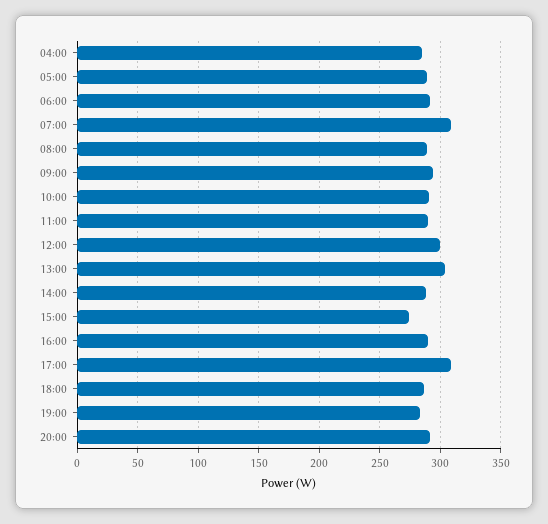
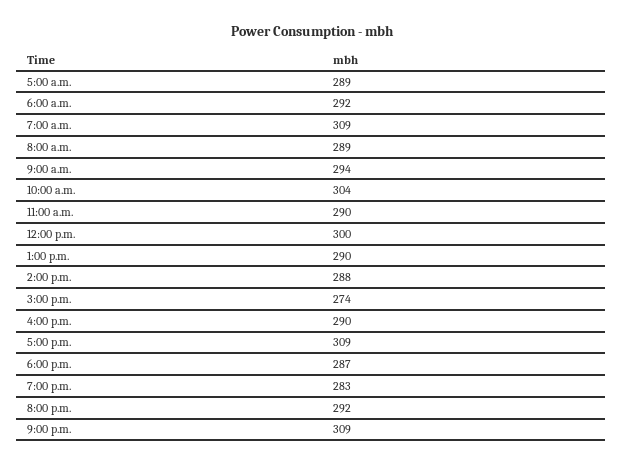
04:00: 285 -> none
10:00: 290 -> 304
13:00: 305 -> 290
9:00 p.m.: none -> 309

